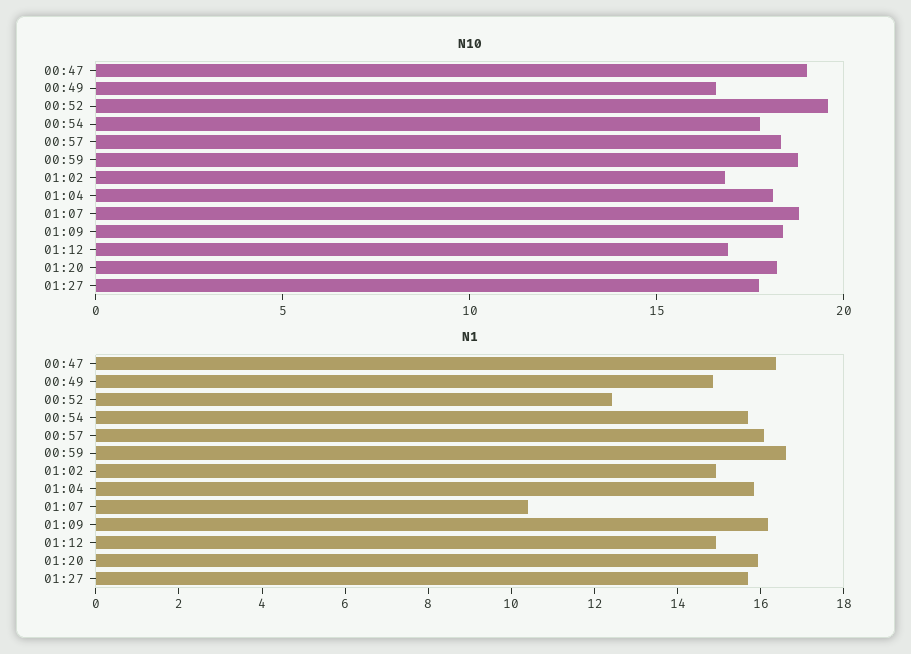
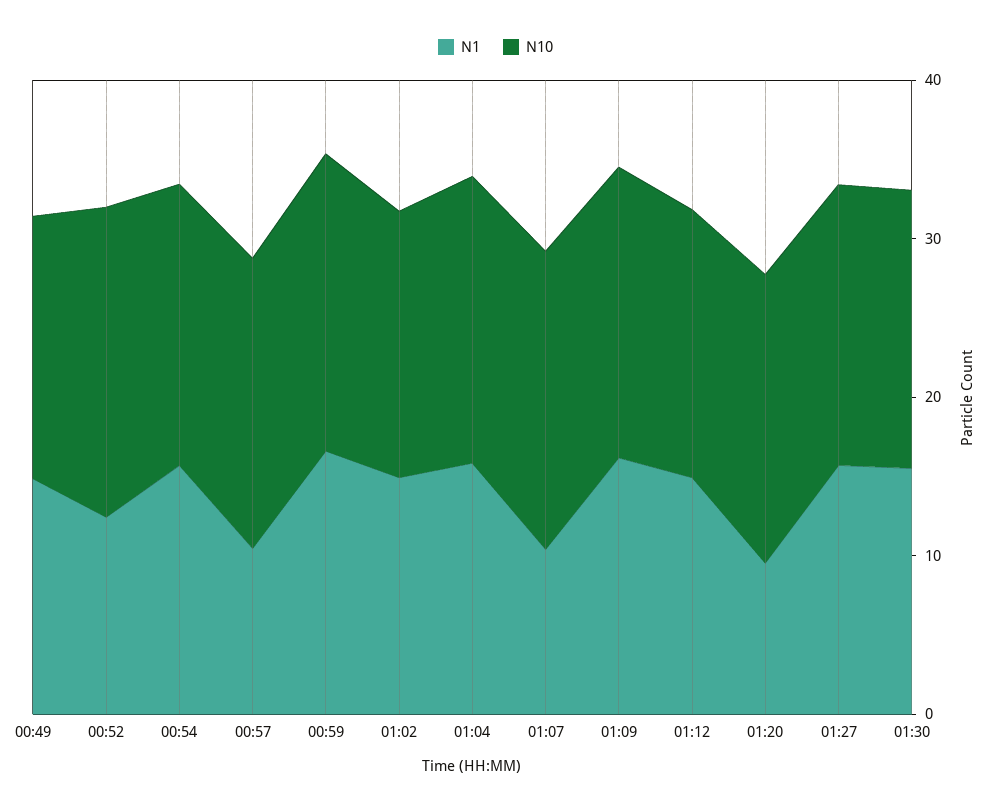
N10, 00:47: 19 -> none
N1, 00:47: 16.5 -> none
N1, 00:57: 16 -> 10
N1, 01:20: 16 -> 10
N1, 01:30: none -> 16
N10, 01:30: none -> 18

